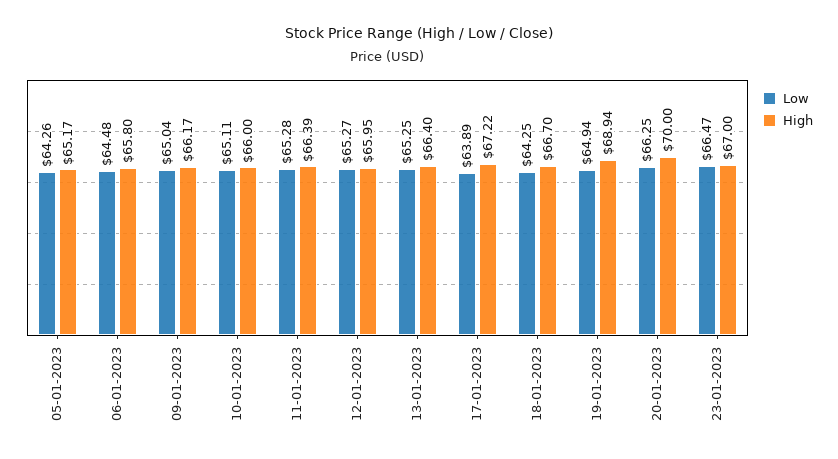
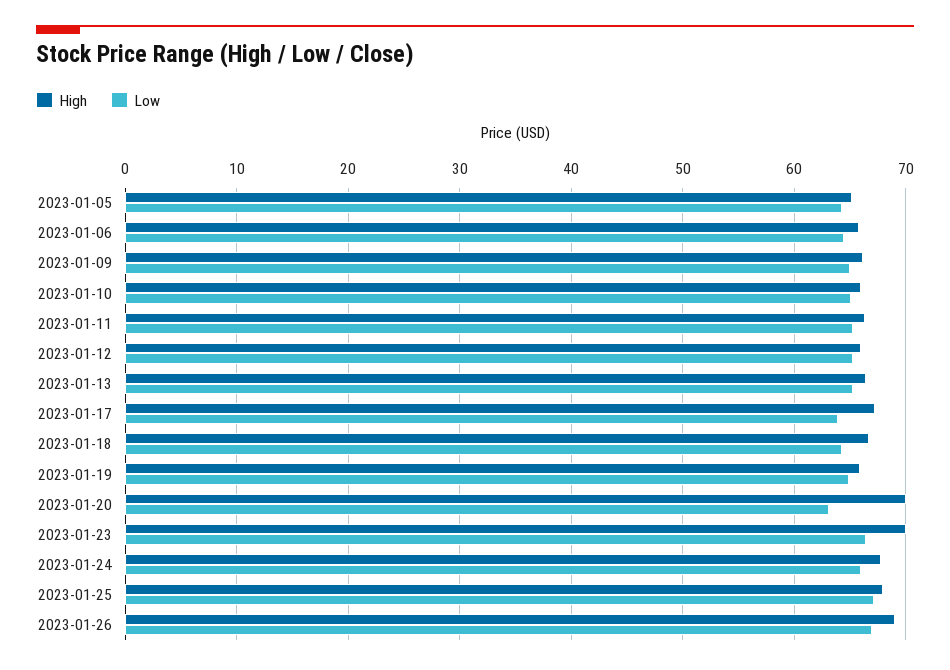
High, 19-01-2023: 68.94 -> 66
Low, 20-01-2023: 66.25 -> 63
High, 23-01-2023: 67 -> 70
High, 2023-01-24: none -> 68
Low, 2023-01-24: none -> 66
High, 2023-01-25: none -> 68
Low, 2023-01-25: none -> 67
High, 2023-01-26: none -> 69
Low, 2023-01-26: none -> 67

